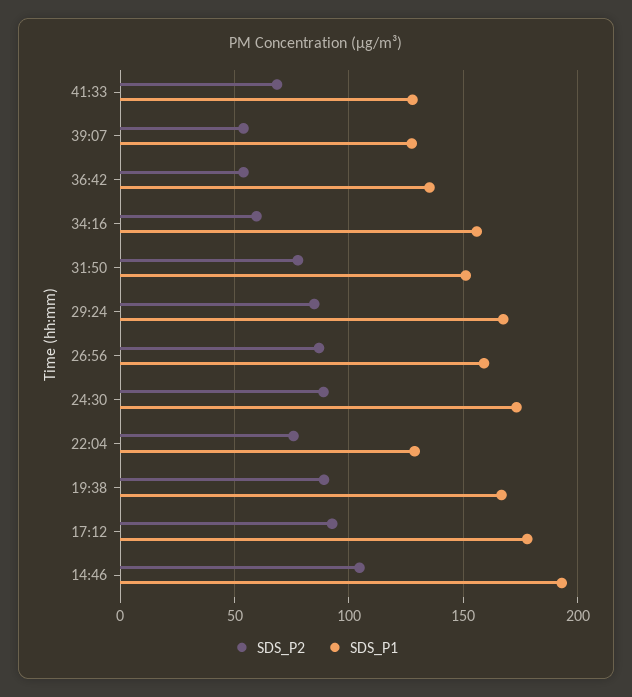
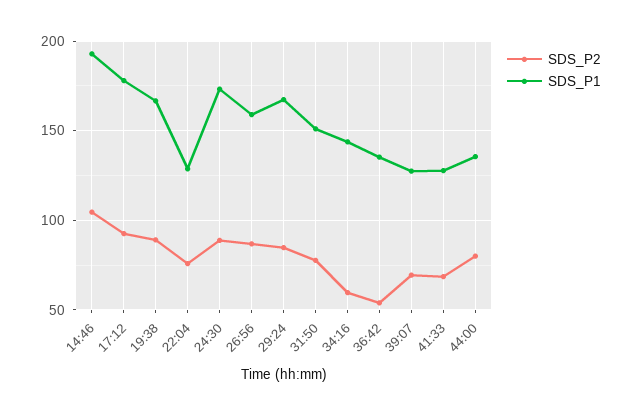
SDS_P2, 39:07: 55 -> 70
SDS_P1, 34:16: 155 -> 145
SDS_P2, 44:00: none -> 80
SDS_P1, 44:00: none -> 135

